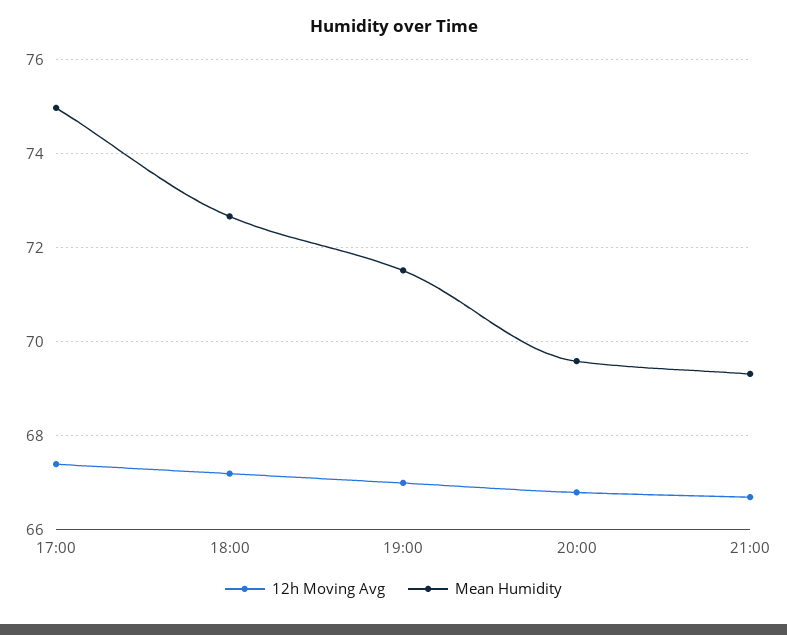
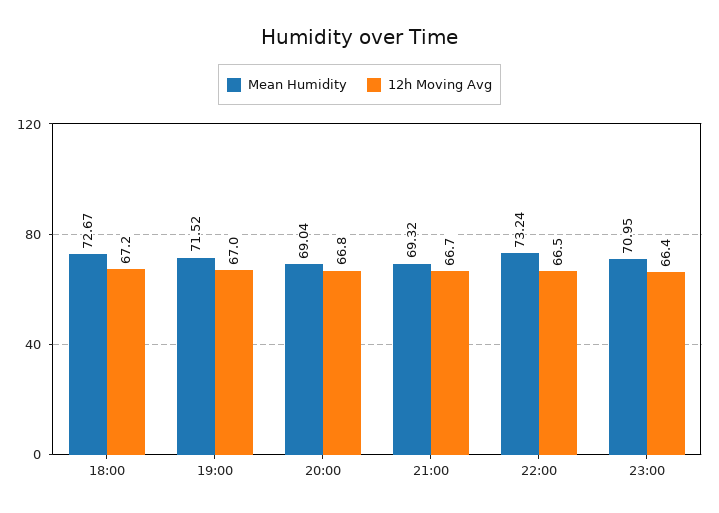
12h Moving Avg, 17:00: 67.4 -> none
Mean Humidity, 17:00: 75 -> none
Mean Humidity, 20:00: 69.6 -> 69.04
Mean Humidity, 22:00: none -> 73.24
12h Moving Avg, 22:00: none -> 66.5
Mean Humidity, 23:00: none -> 70.95
12h Moving Avg, 23:00: none -> 66.4

